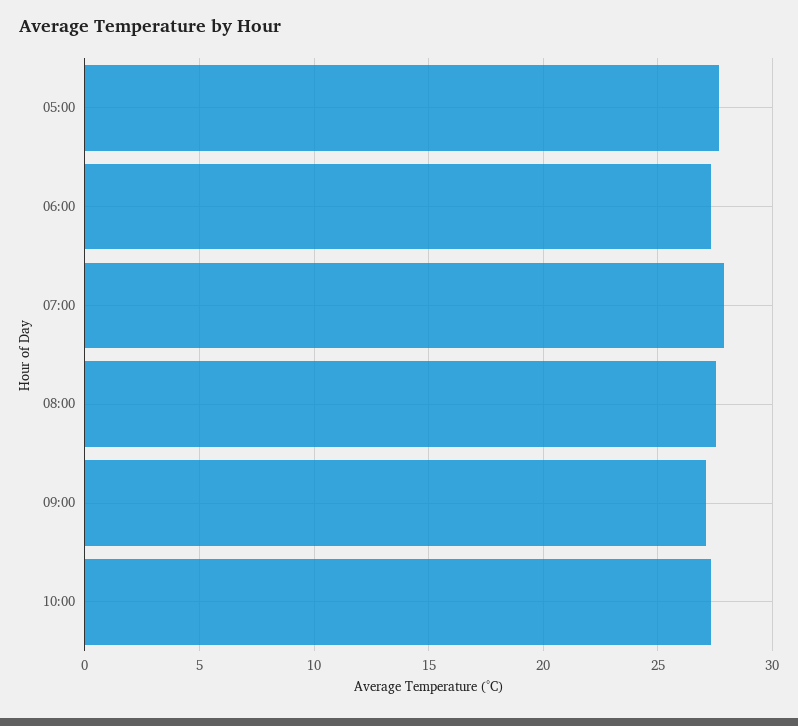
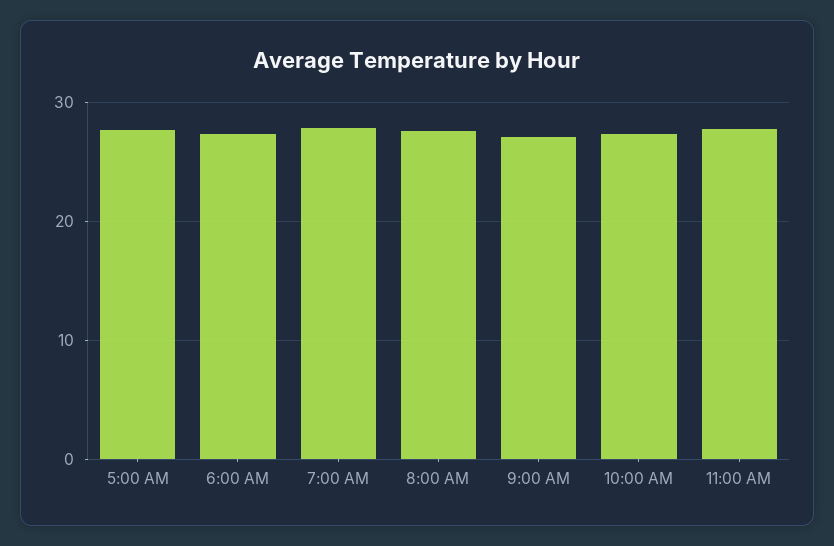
11:00 AM: none -> 28

